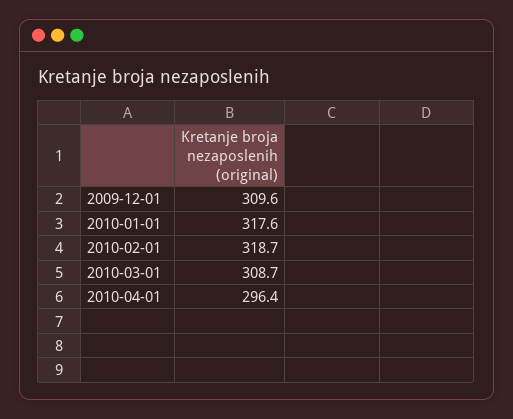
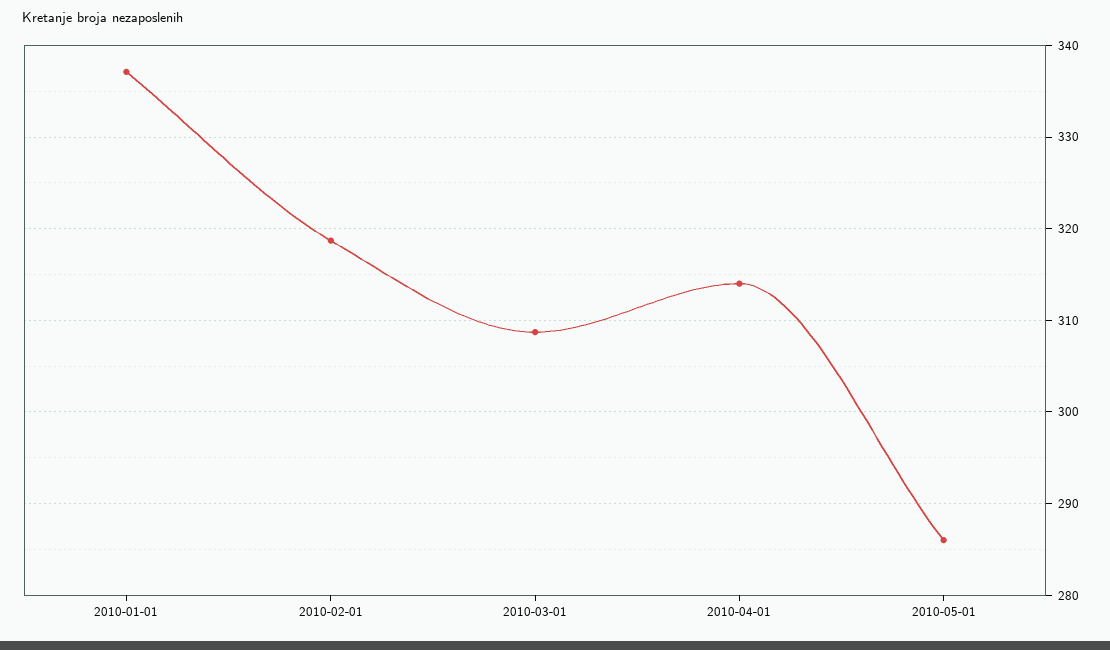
2009-12-01: 309.6 -> none
2010-01-01: 317.6 -> 337
2010-04-01: 296.4 -> 314
2010-05-01: none -> 286

